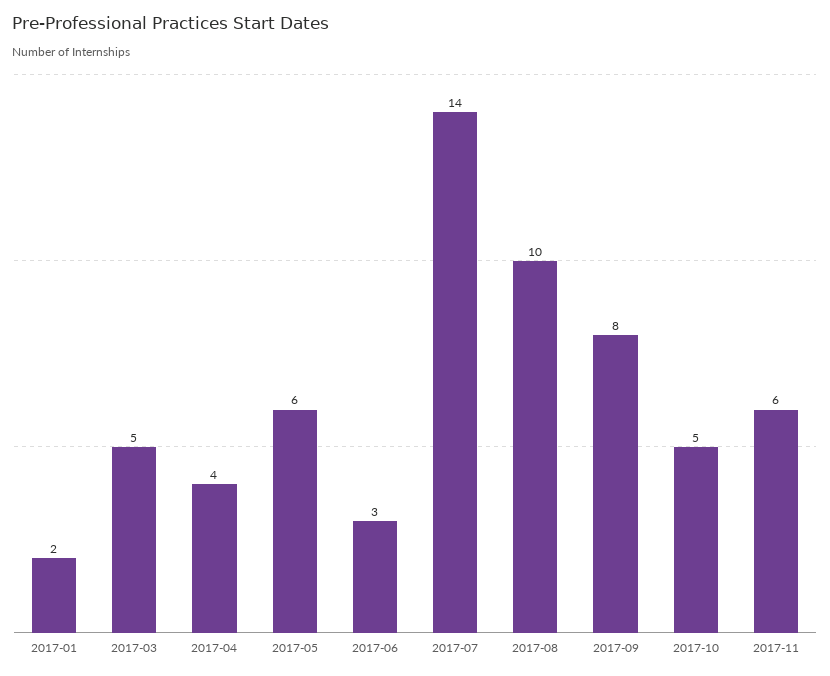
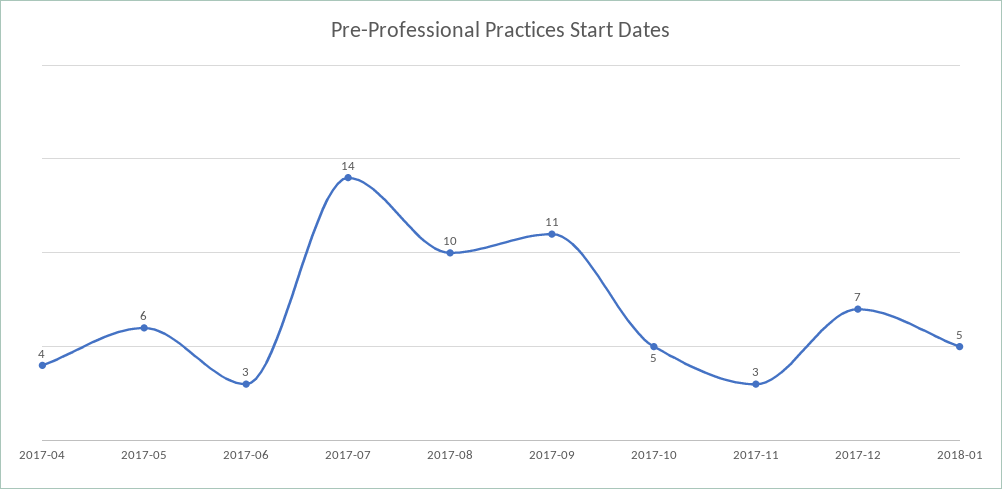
2017-01: 2 -> none
2017-03: 5 -> none
2017-09: 8 -> 11
2017-11: 6 -> 3
2017-12: none -> 7
2018-01: none -> 5

